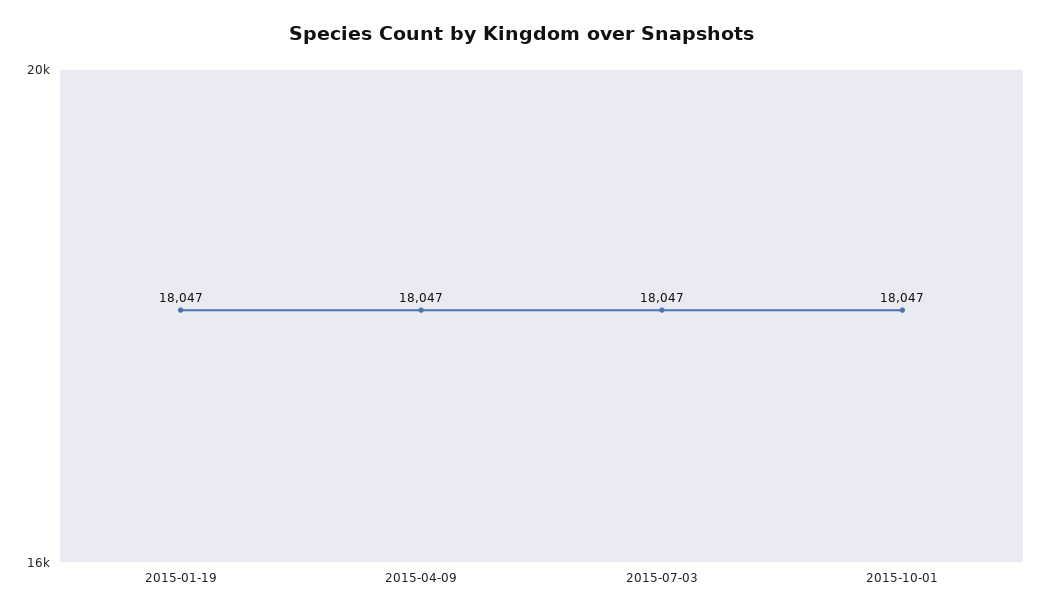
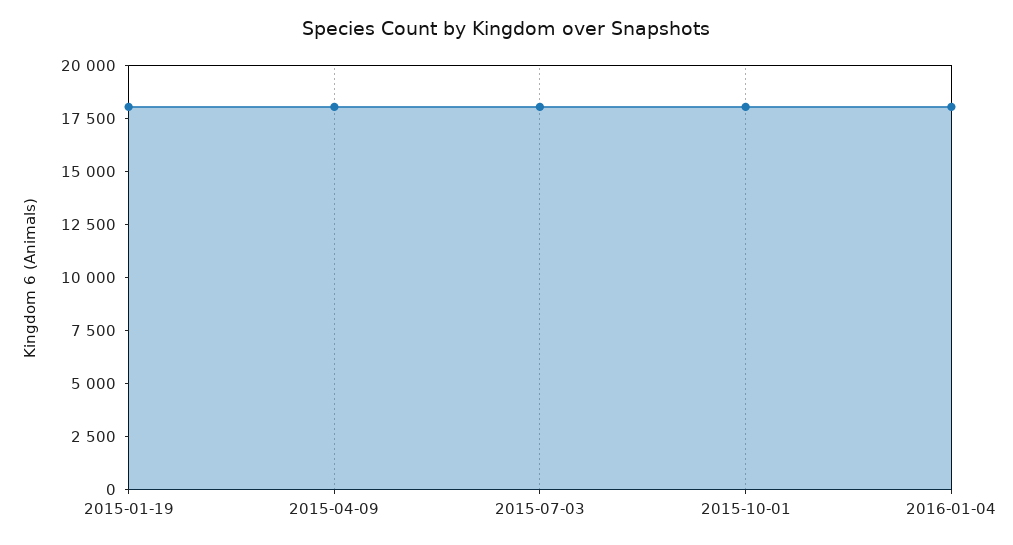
2016-01-04: none -> 18000

